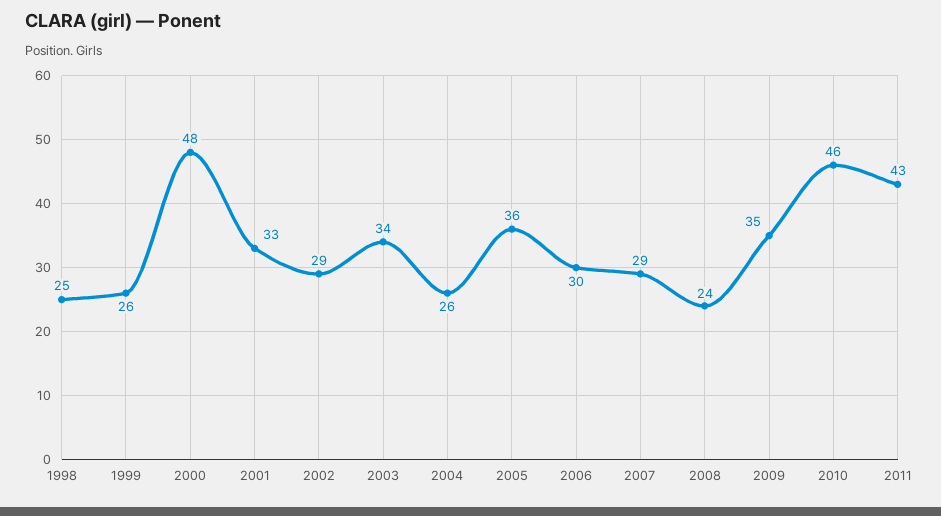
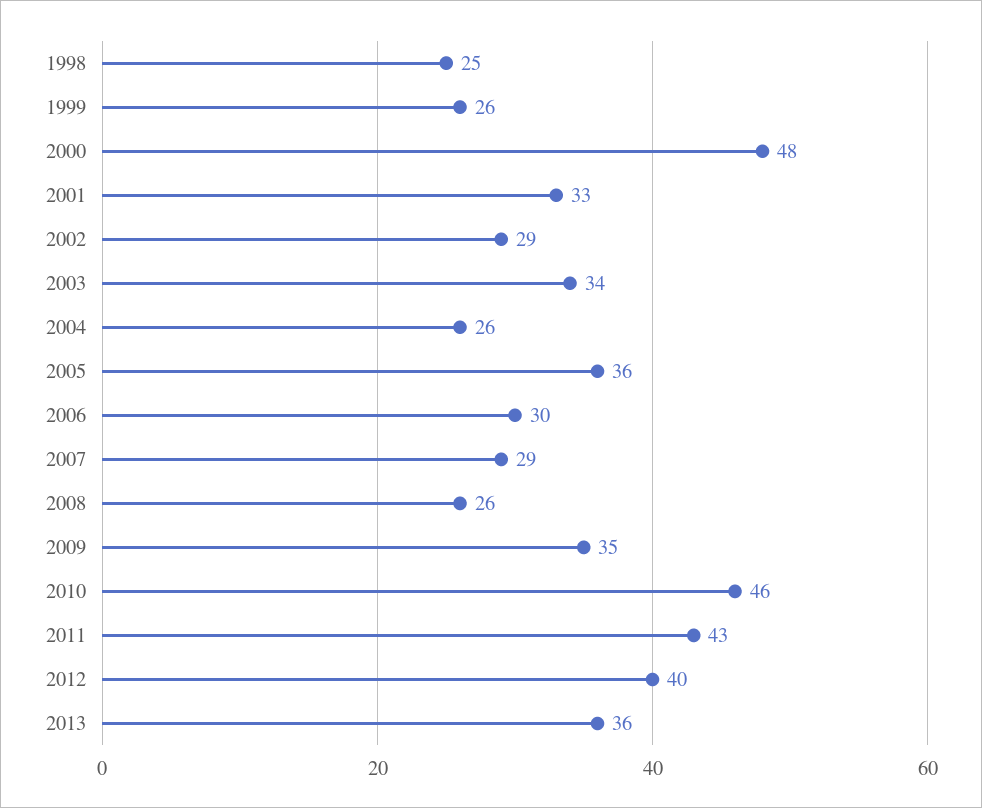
2008: 24 -> 26
2012: none -> 40
2013: none -> 36

